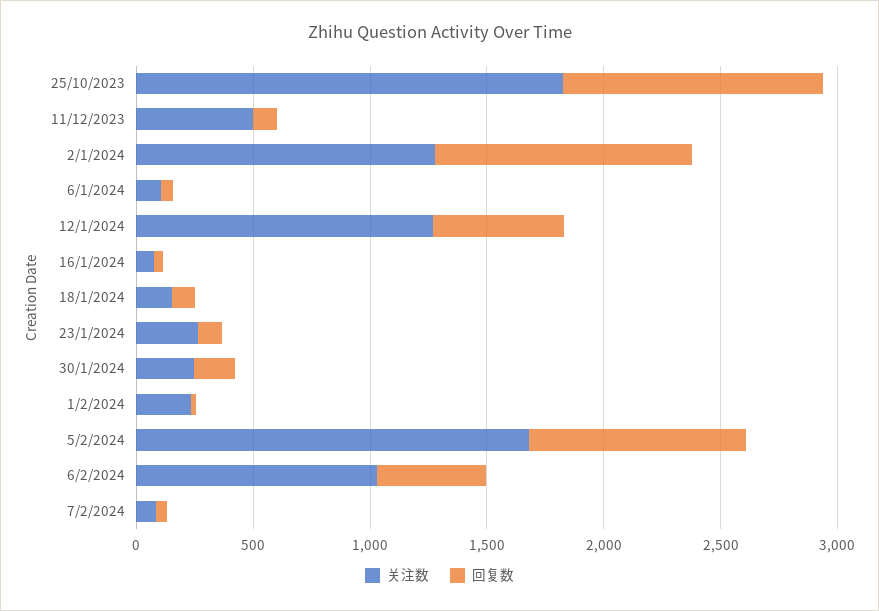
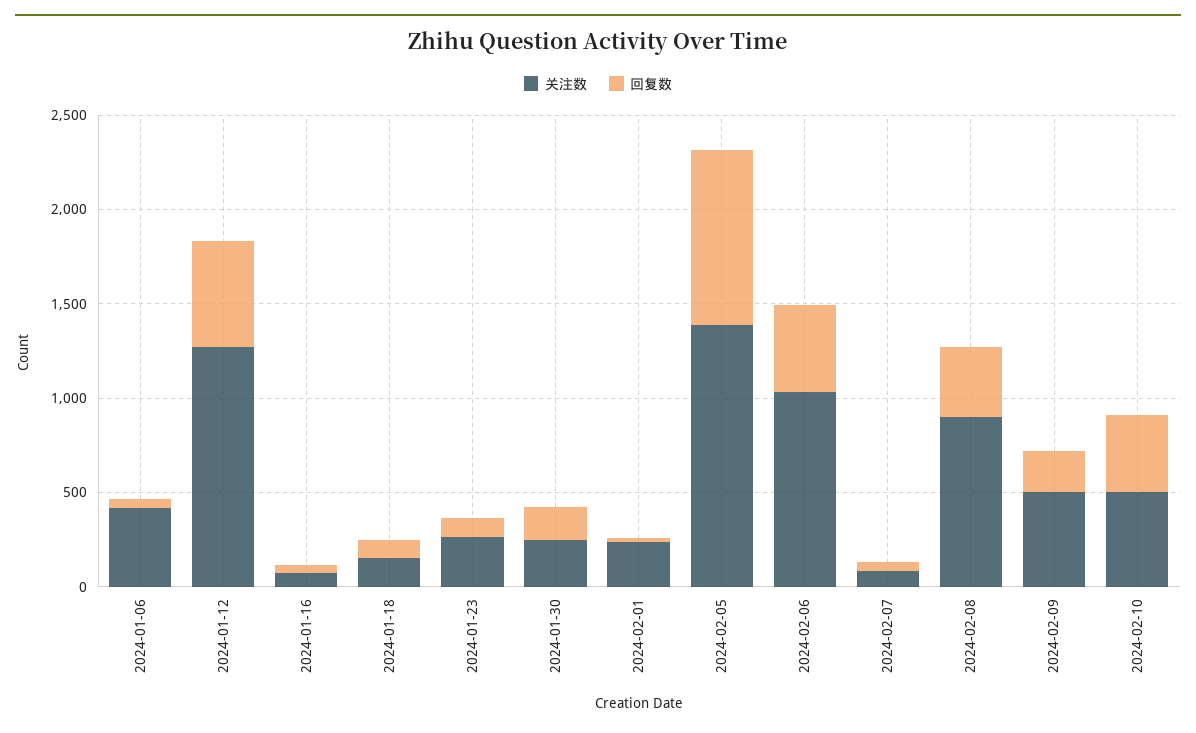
关注数, 25/10/2023: 1800 -> none
回复数, 25/10/2023: 1100 -> none
关注数, 11/12/2023: 500 -> none
回复数, 11/12/2023: 100 -> none
关注数, 2/1/2024: 1300 -> none
回复数, 2/1/2024: 1100 -> none
关注数, 6/1/2024: 100 -> 400
关注数, 5/2/2024: 1700 -> 1400
关注数, 2024-02-08: none -> 900
回复数, 2024-02-08: none -> 400
关注数, 2024-02-09: none -> 500
回复数, 2024-02-09: none -> 200
关注数, 2024-02-10: none -> 500
回复数, 2024-02-10: none -> 400

